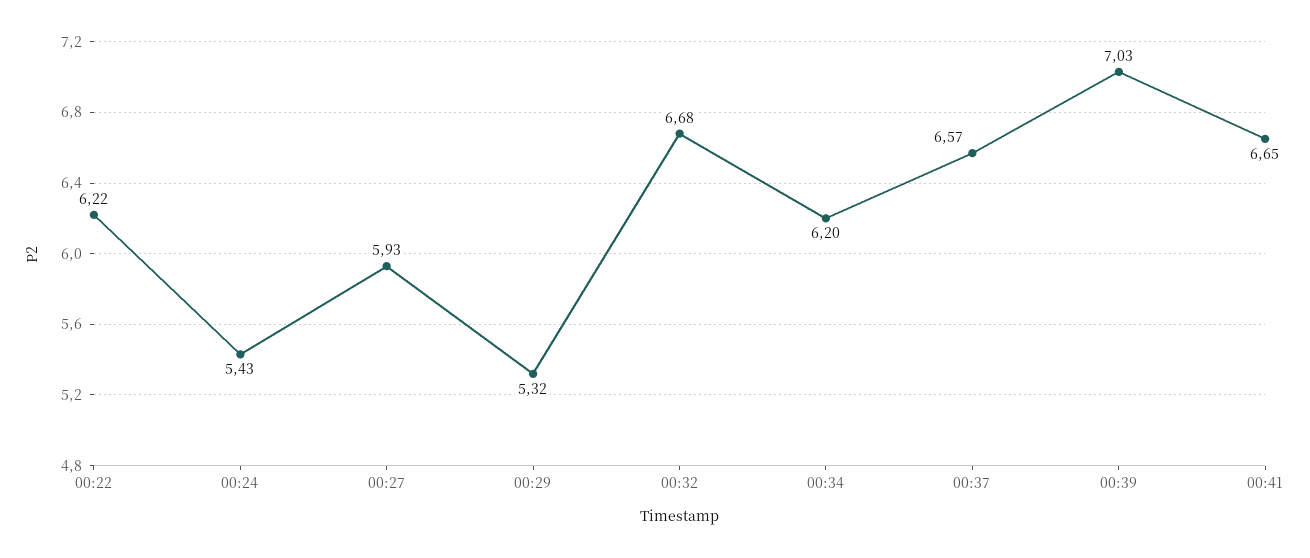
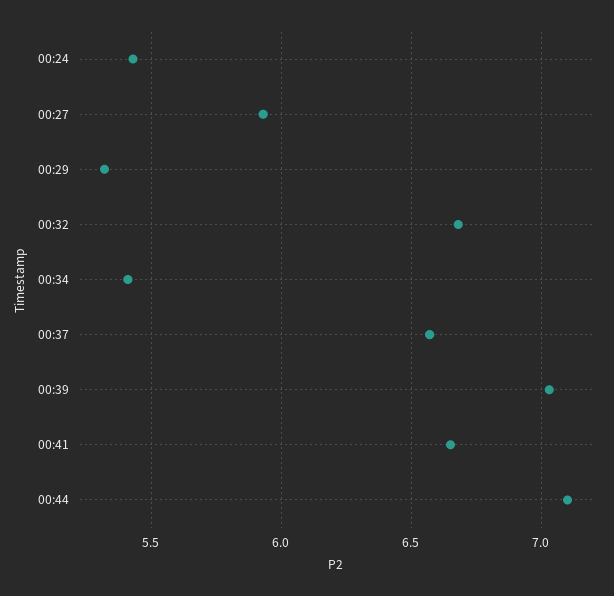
00:22: 6.22 -> none
00:34: 6.2 -> 5.4
00:44: none -> 7.1

